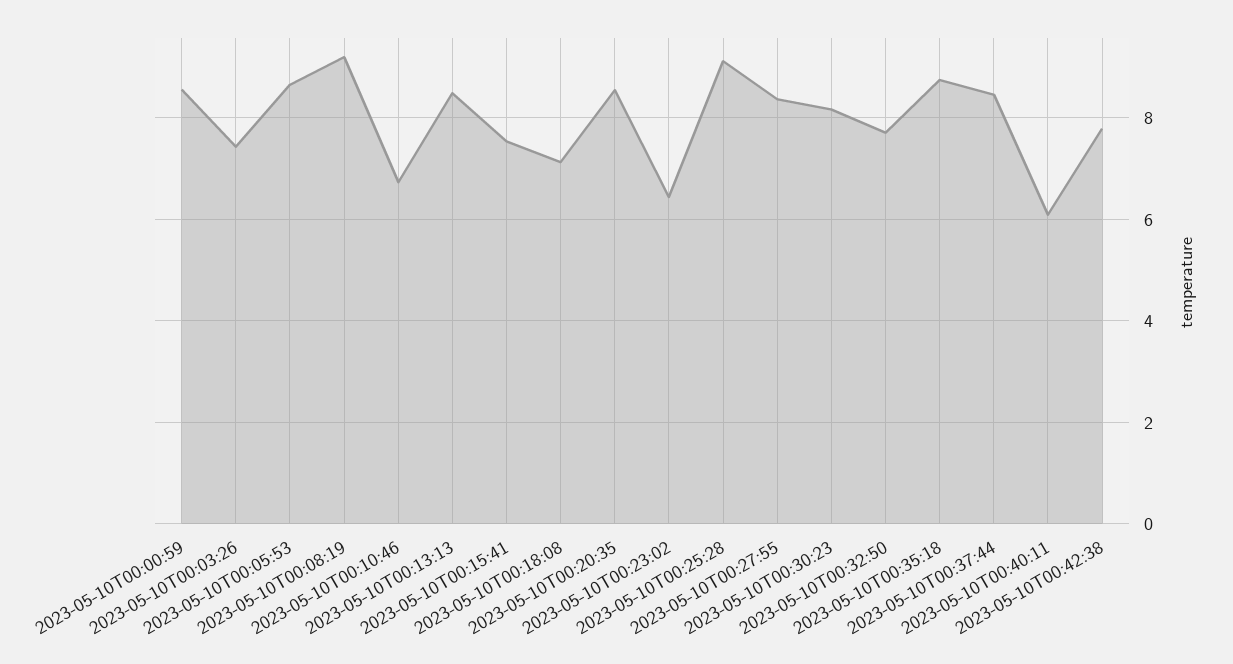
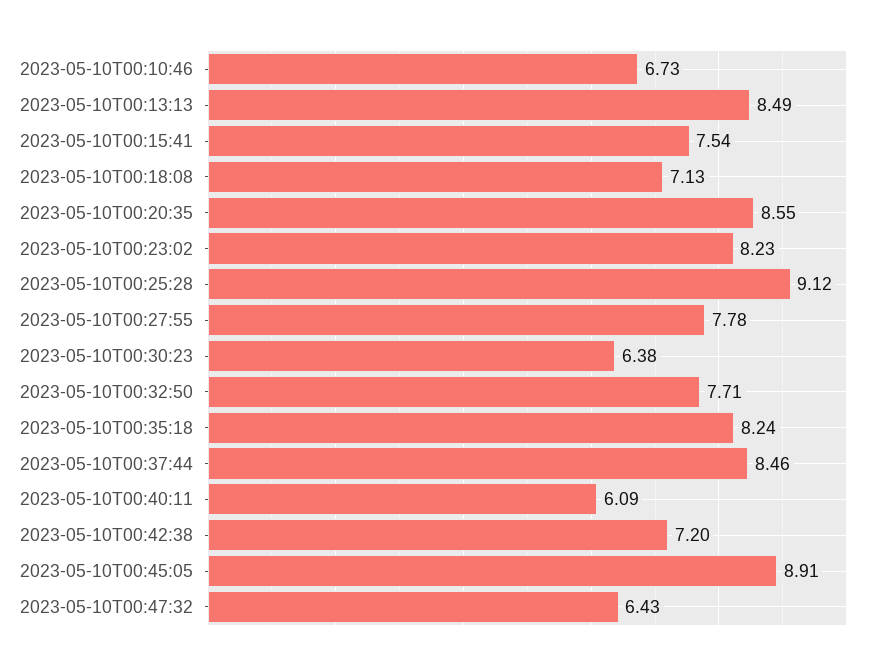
2023-05-10T00:00:59: 8.6 -> none
2023-05-10T00:03:26: 7.4 -> none
2023-05-10T00:05:53: 8.6 -> none
2023-05-10T00:08:19: 9.2 -> none
2023-05-10T00:23:02: 6.4 -> 8.23
2023-05-10T00:27:55: 8.4 -> 7.78
2023-05-10T00:30:23: 8.2 -> 6.38
2023-05-10T00:35:18: 8.8 -> 8.24
2023-05-10T00:42:38: 7.8 -> 7.2
2023-05-10T00:45:05: none -> 8.91
2023-05-10T00:47:32: none -> 6.43

